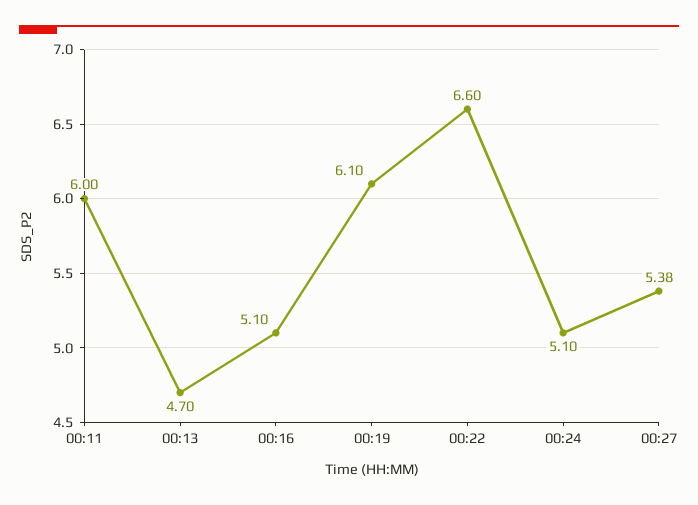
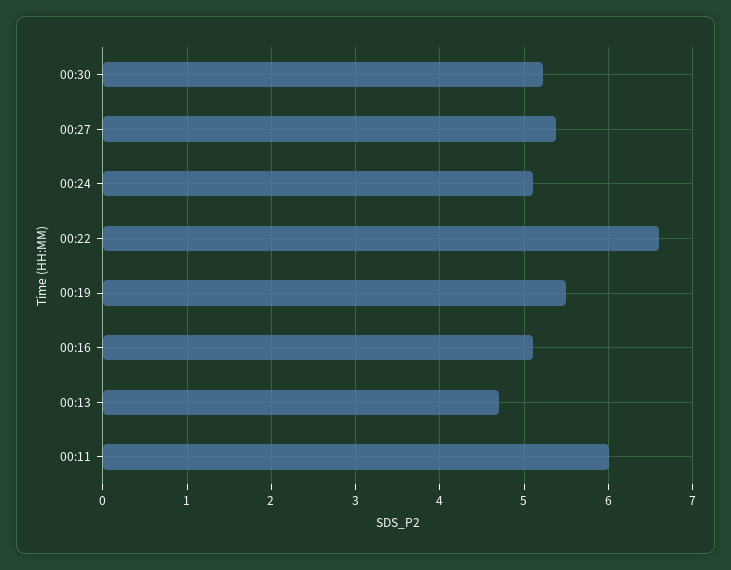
00:19: 6.1 -> 5.5
00:30: none -> 5.2

